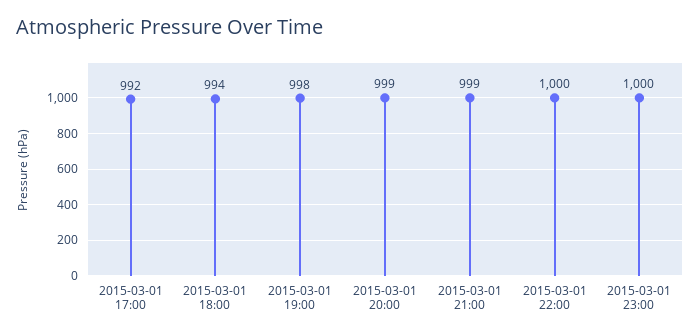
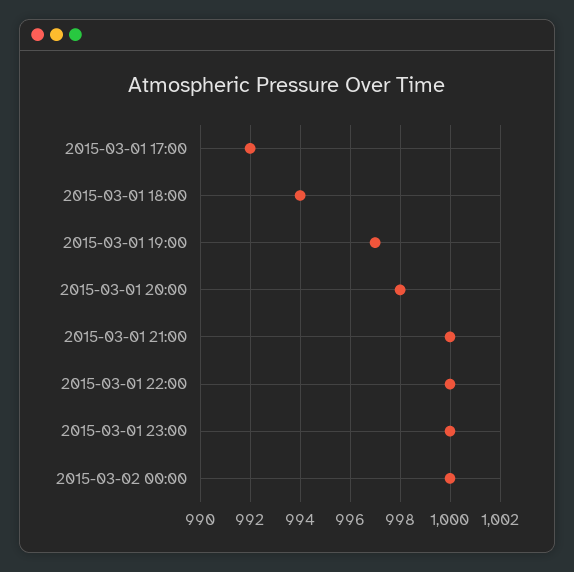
2015-03-01 19:00: 998 -> 997
2015-03-01 20:00: 999 -> 998
2015-03-01 21:00: 999 -> 1000
2015-03-02 00:00: none -> 1000

